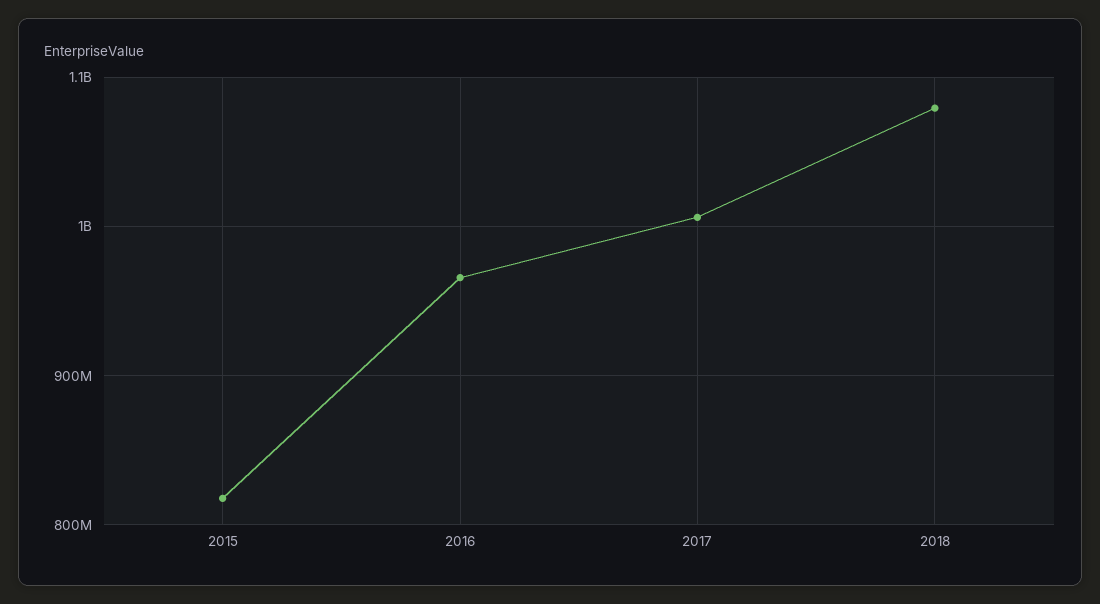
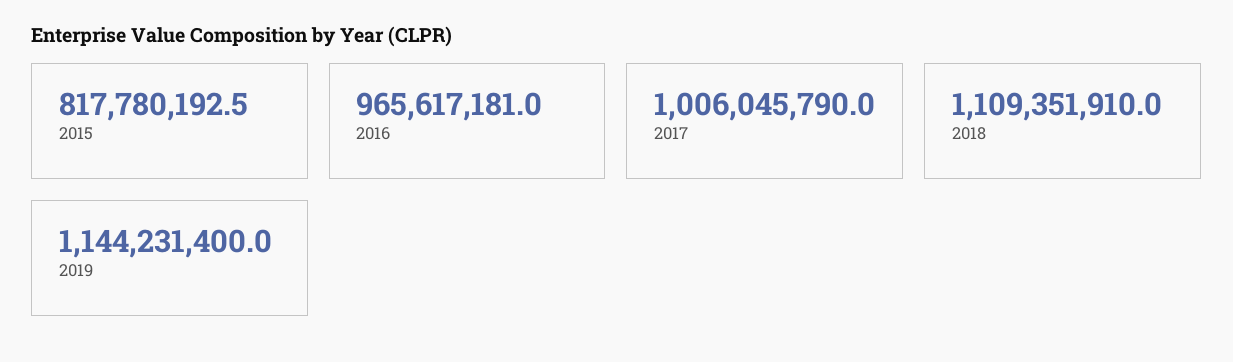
2018: 1080000000 -> 1109351910
2019: none -> 1144231400

